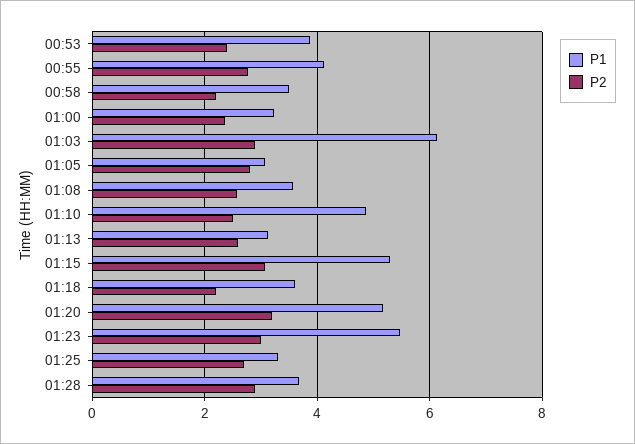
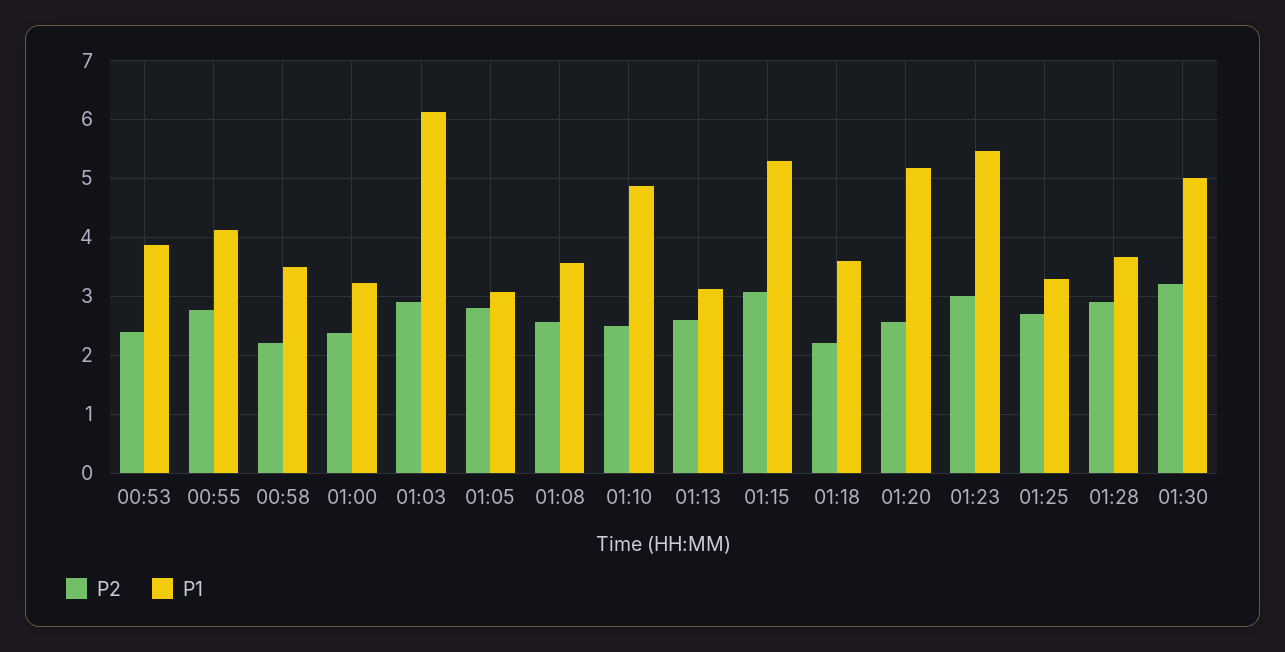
P2, 01:20: 3.2 -> 2.6
P2, 01:30: none -> 3.2
P1, 01:30: none -> 5

